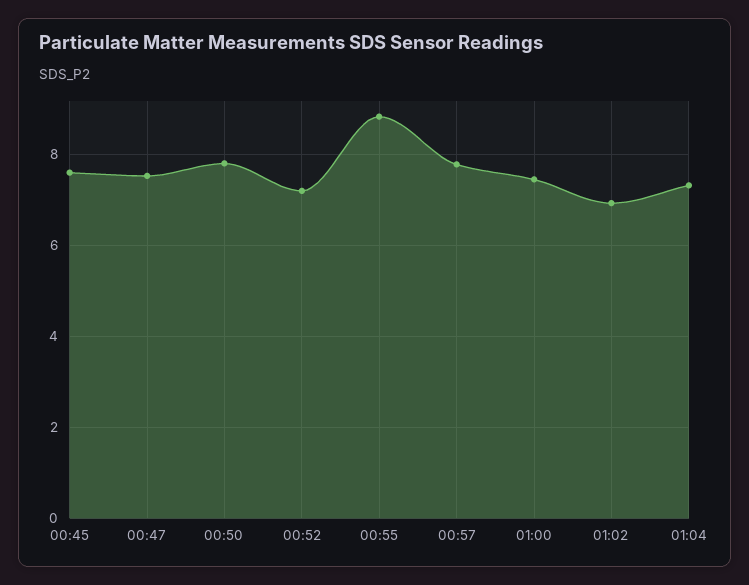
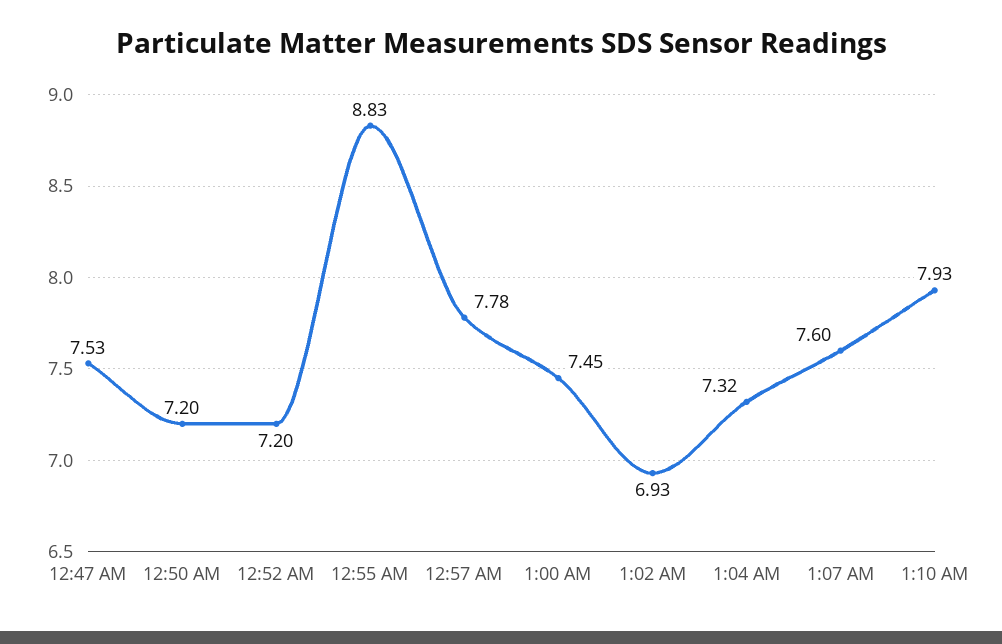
00:45: 7.6 -> none
00:50: 7.8 -> 7.2
1:07 AM: none -> 7.6
1:10 AM: none -> 7.93

